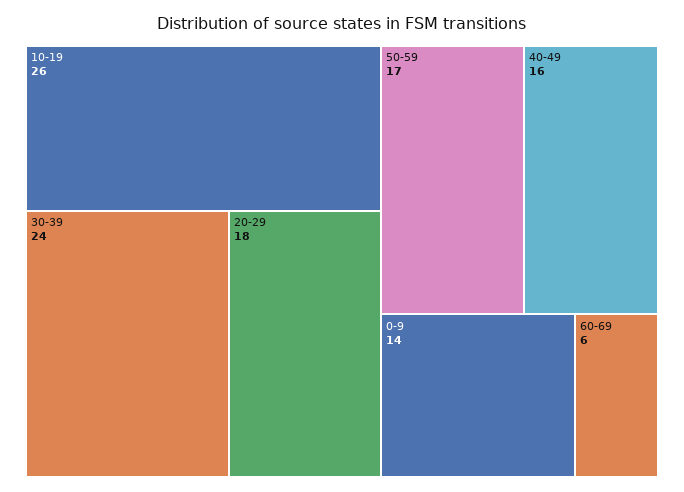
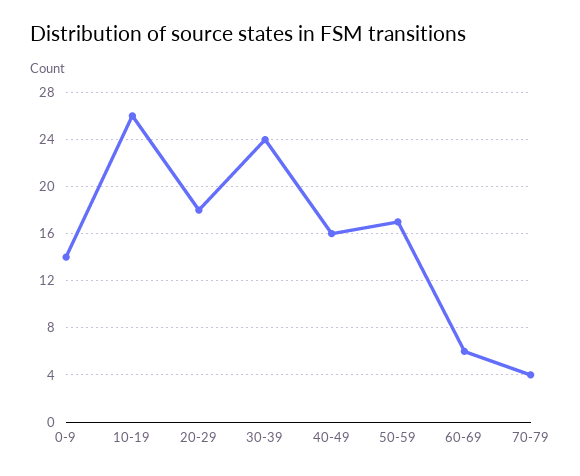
70-79: none -> 4

